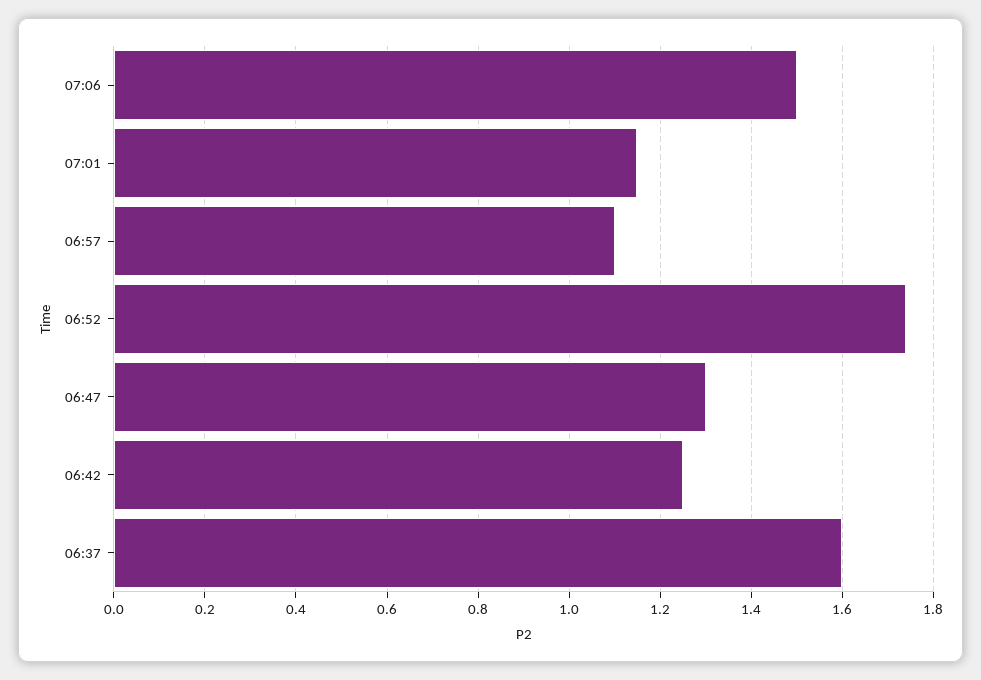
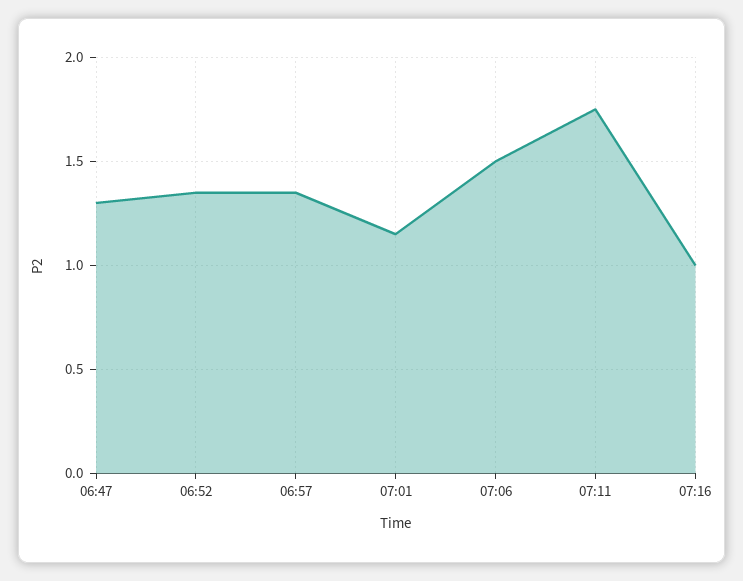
06:57: 1.1 -> 1.35
06:52: 1.75 -> 1.35
06:42: 1.25 -> none
06:37: 1.6 -> none
07:11: none -> 1.75
07:16: none -> 1

